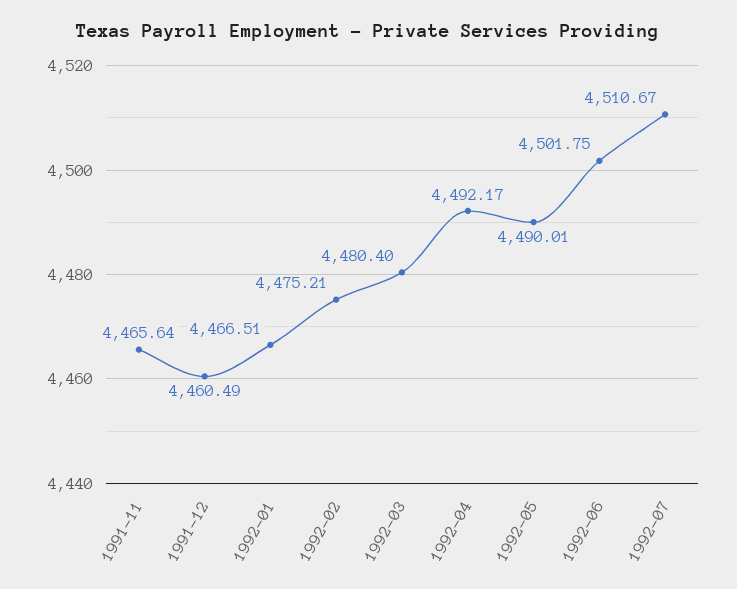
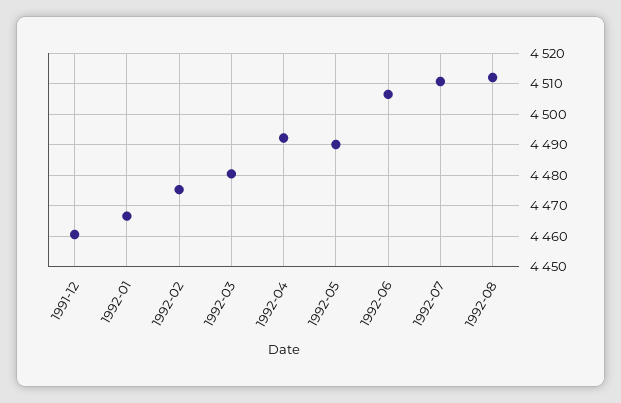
1991-11: 4465.64 -> none
1992-06: 4501.75 -> 4506
1992-08: none -> 4512

